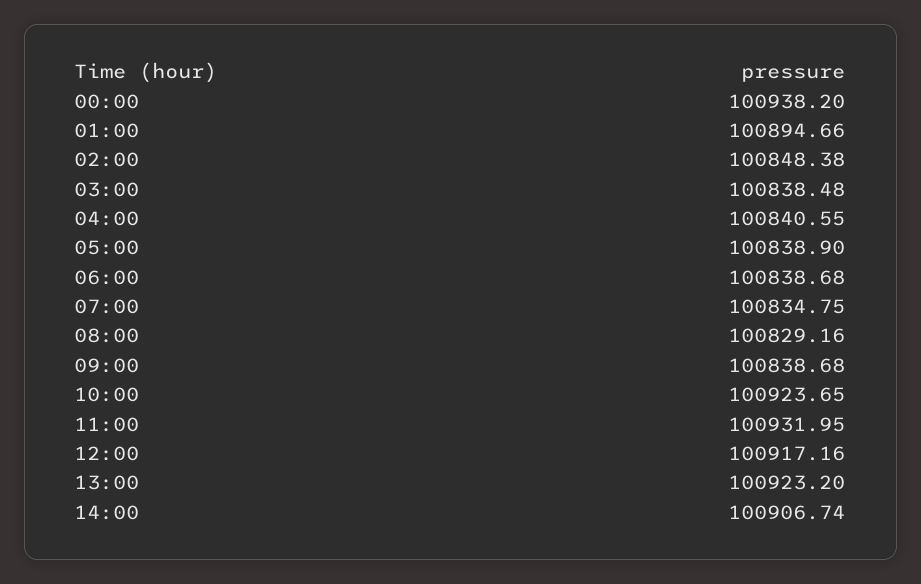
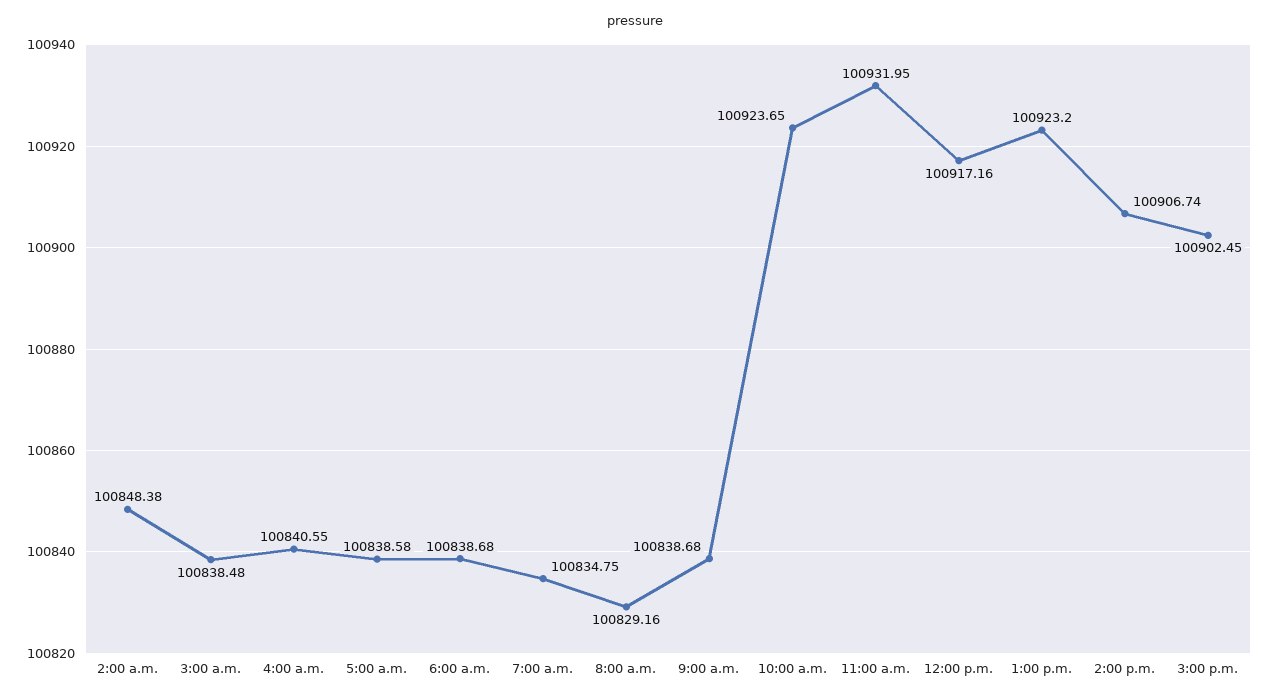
00:00: 100938.2 -> none
01:00: 100894.66 -> none
05:00: 100838.9 -> 100838.58
3:00 p.m.: none -> 100902.45

